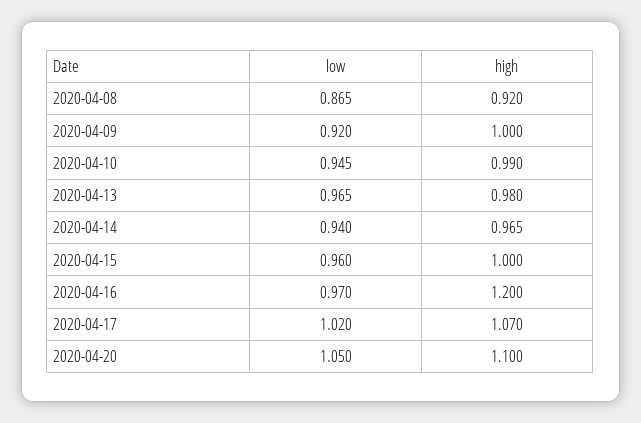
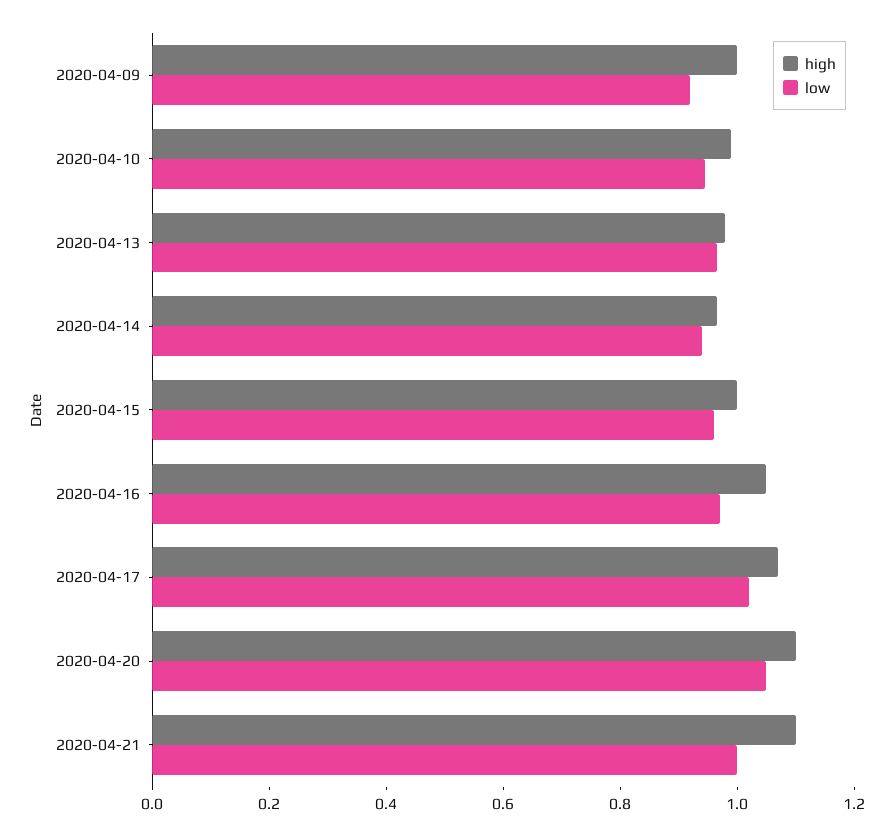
low, 2020-04-08: 0.865 -> none
high, 2020-04-08: 0.92 -> none
high, 2020-04-16: 1.2 -> 1.05
high, 2020-04-21: none -> 1.1
low, 2020-04-21: none -> 1

